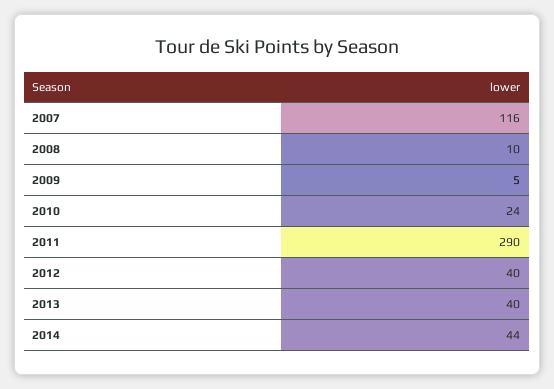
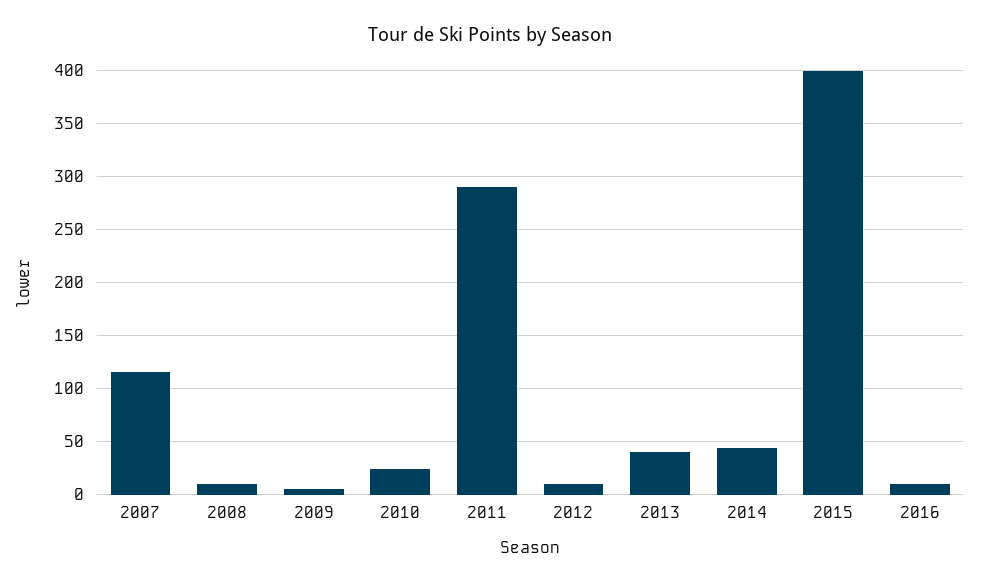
2012: 40 -> 10
2015: none -> 400
2016: none -> 10

